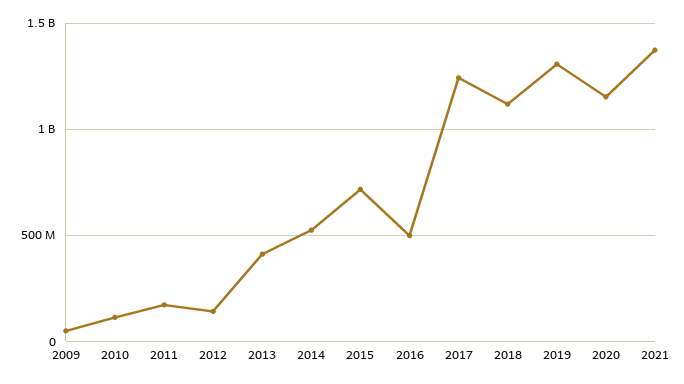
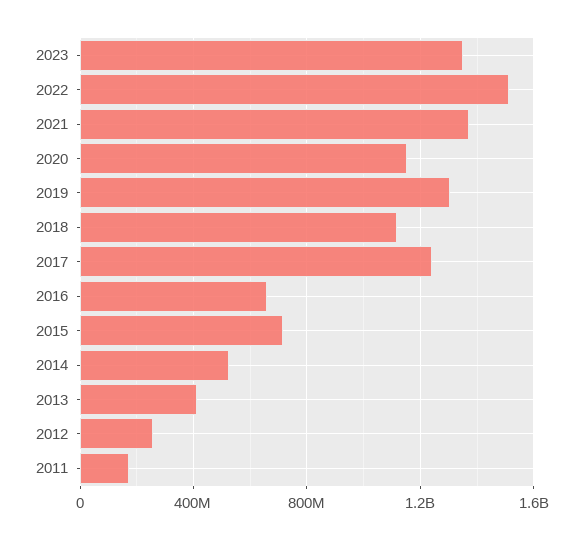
2009: 50000000 -> none
2010: 100000000 -> none
2012: 150000000 -> 250000000
2016: 500000000 -> 650000000
2023: none -> 1350000000
2022: none -> 1500000000

